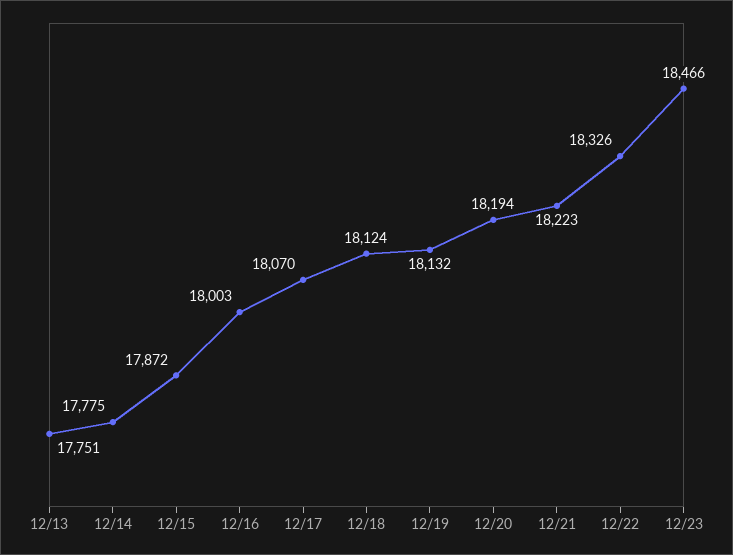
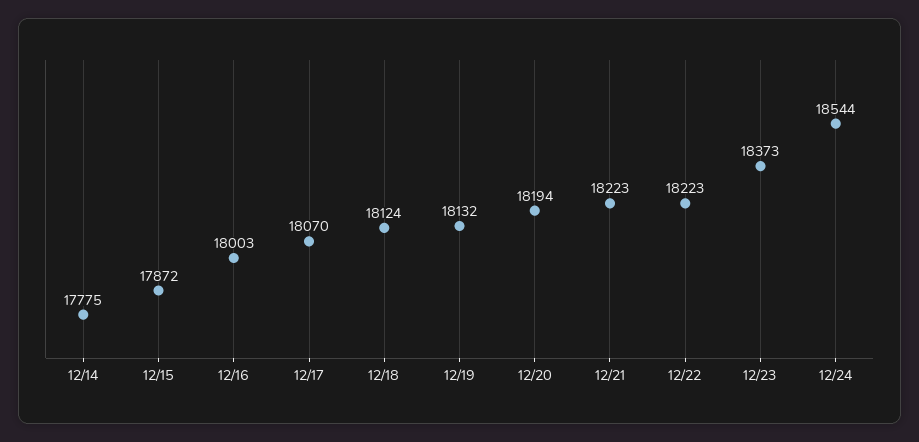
12/13: 17751 -> none
12/22: 18326 -> 18223
12/23: 18466 -> 18373
12/24: none -> 18544

